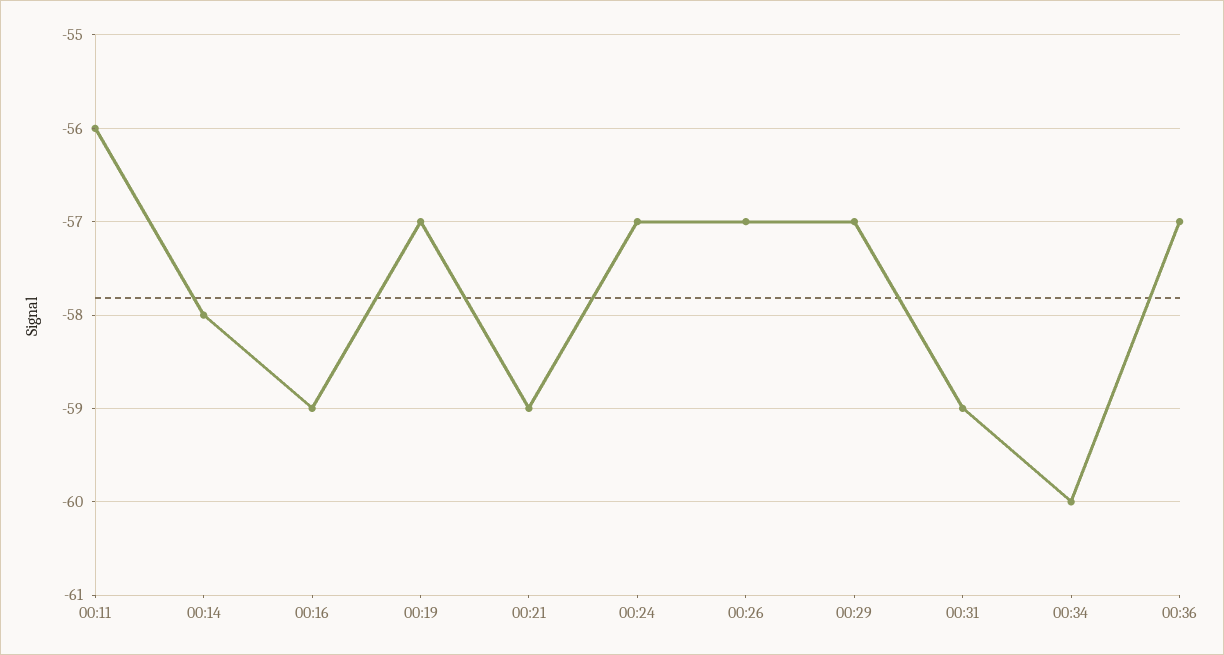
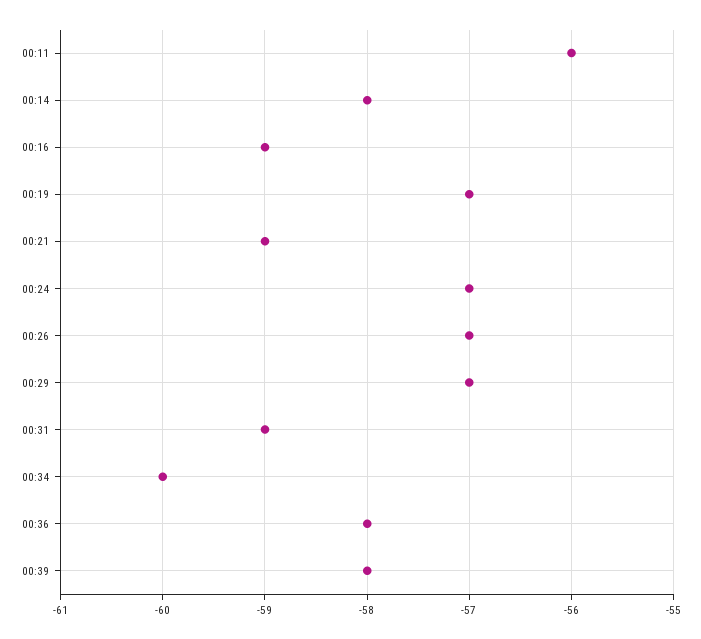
00:36: -57 -> -58
00:39: none -> -58

